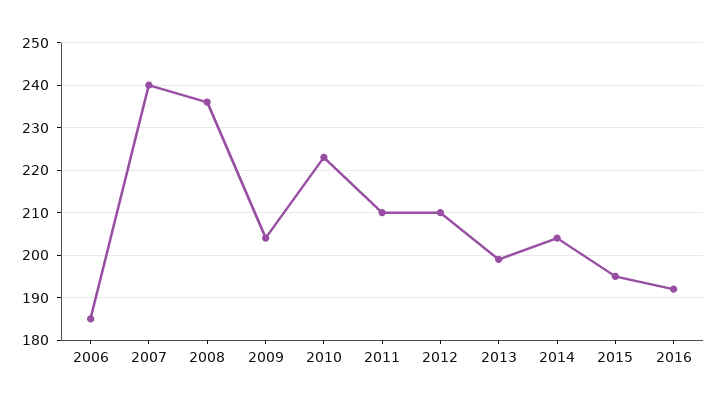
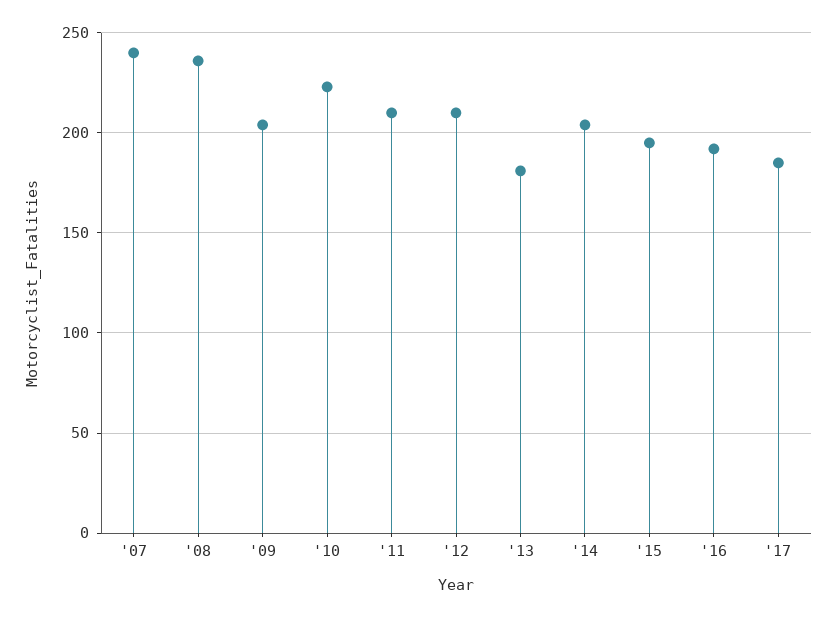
2006: 185 -> none
2013: 200 -> 180
'17: none -> 185

